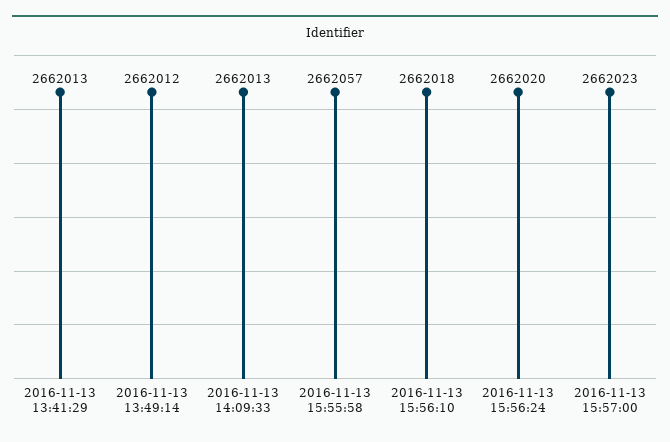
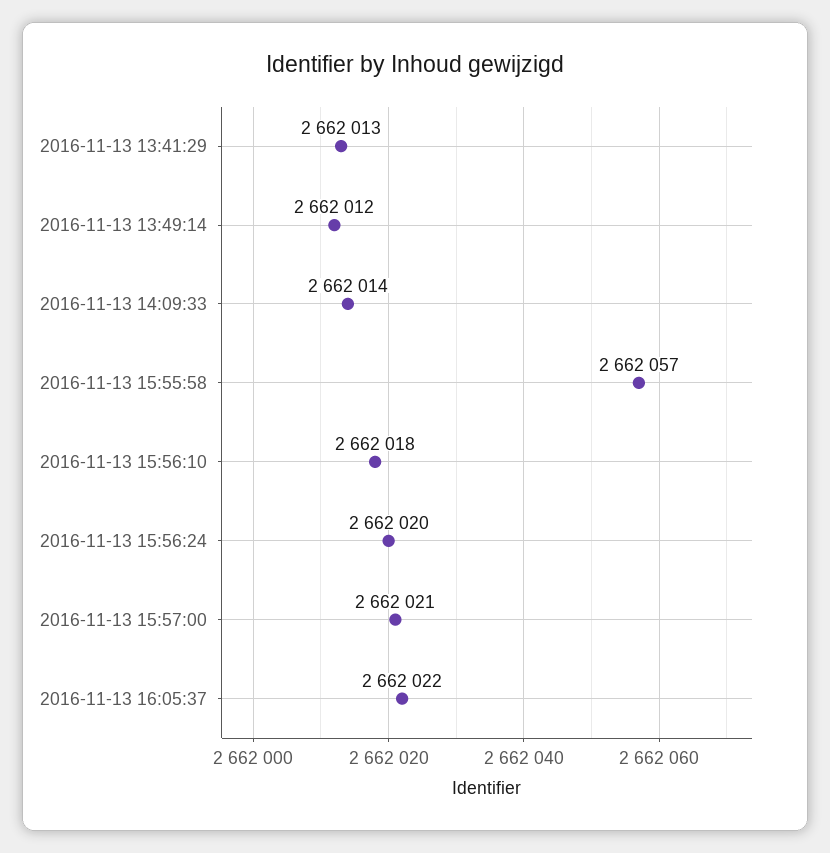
2016-11-13 14:09:33: 2662013 -> 2662014
2016-11-13 15:57:00: 2662023 -> 2662021
2016-11-13 16:05:37: none -> 2662022

